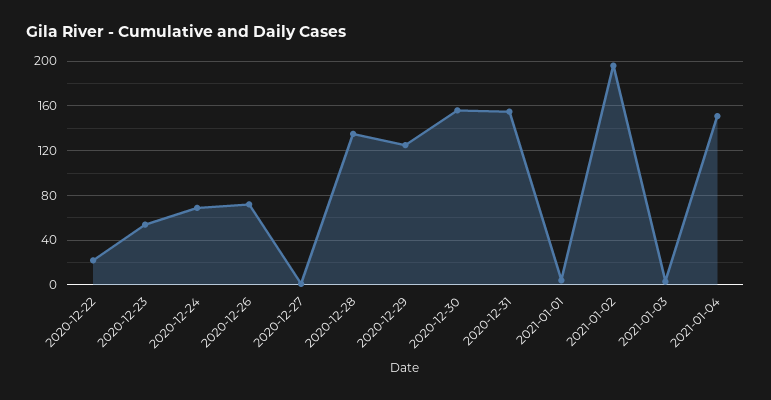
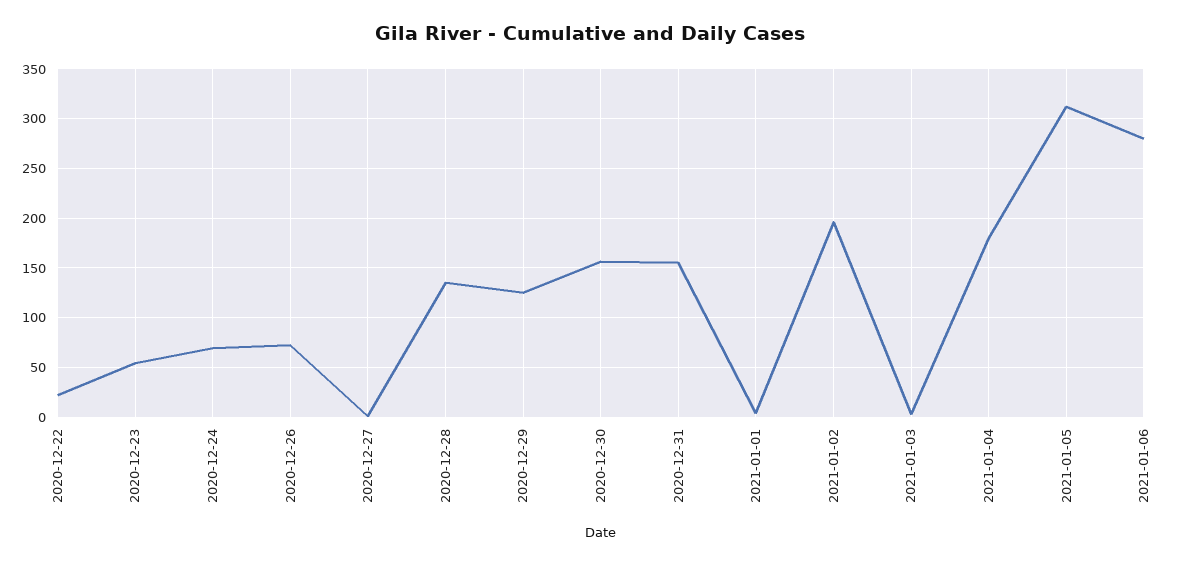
2021-01-04: 150 -> 180
2021-01-05: none -> 310
2021-01-06: none -> 280

